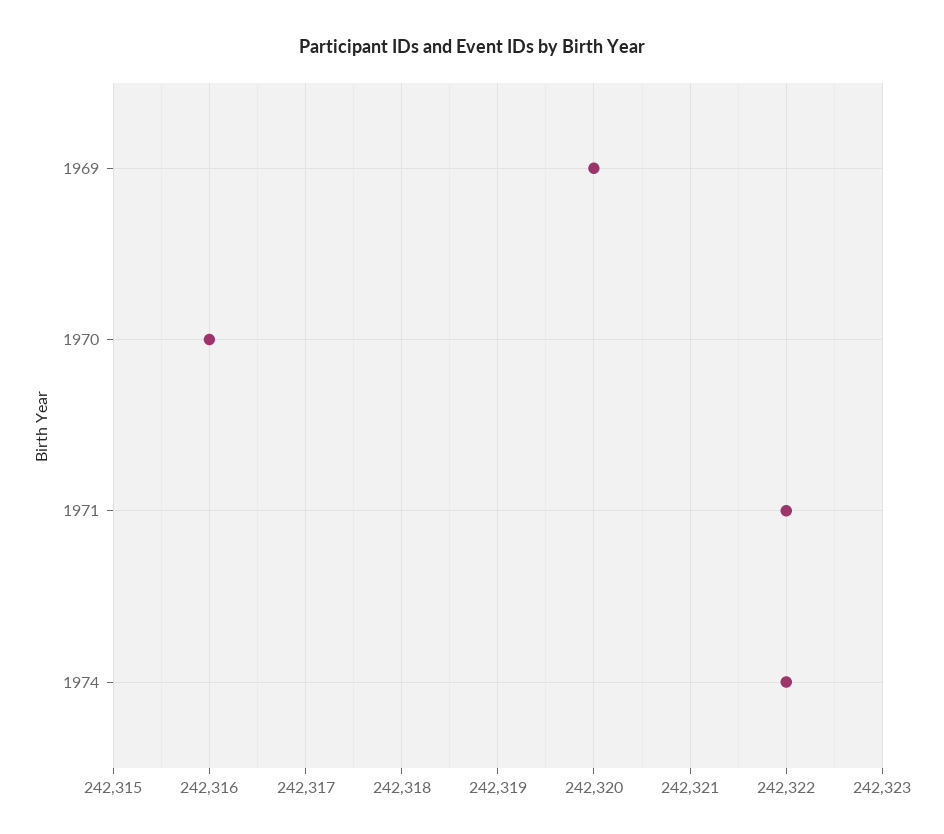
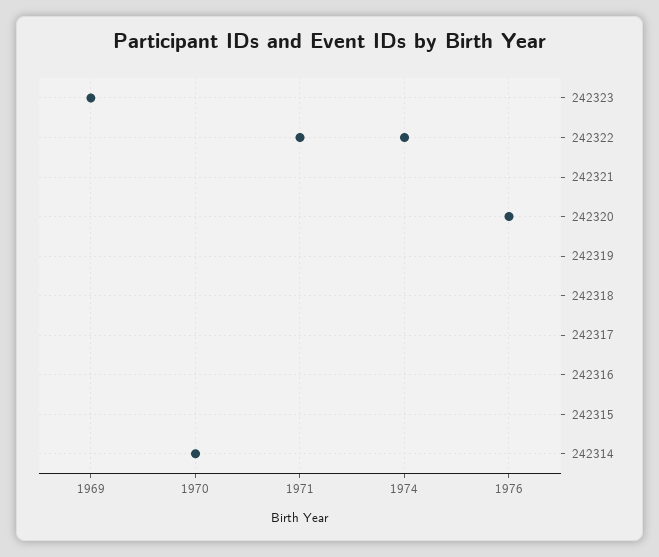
1969: 242320 -> 242323
1970: 242316 -> 242314
1976: none -> 242320

